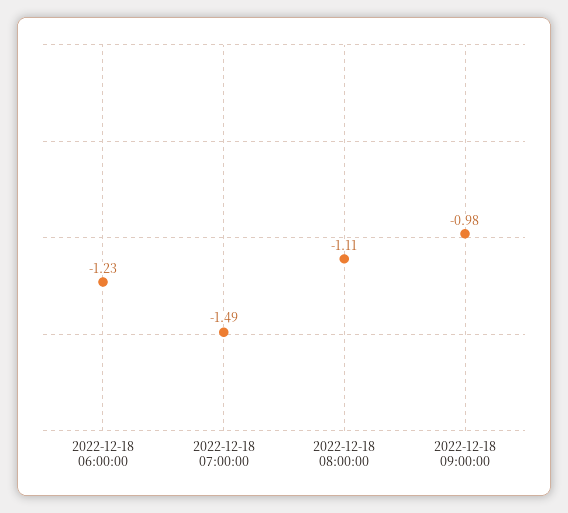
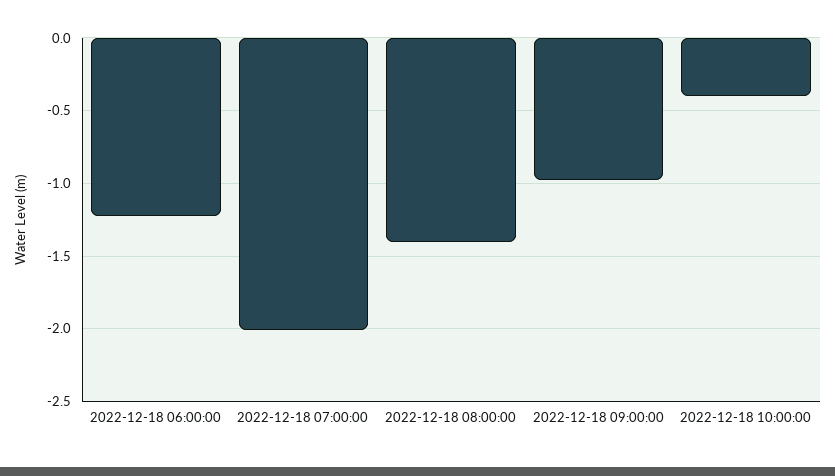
2022-12-18 07:00:00: -1.49 -> -2
2022-12-18 08:00:00: -1.11 -> -1.4
2022-12-18 10:00:00: none -> -0.4

